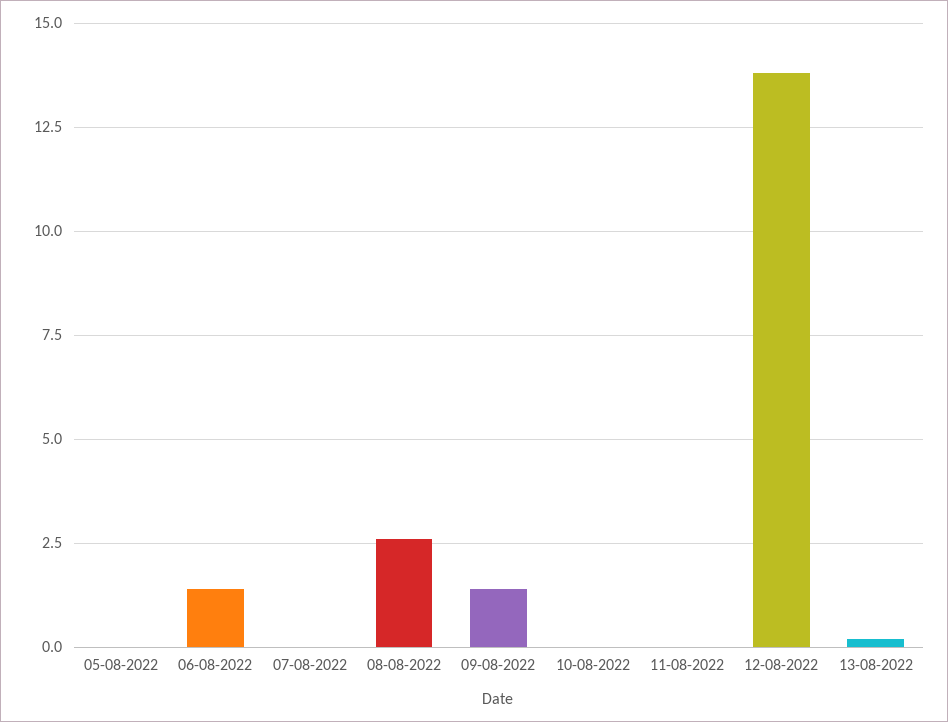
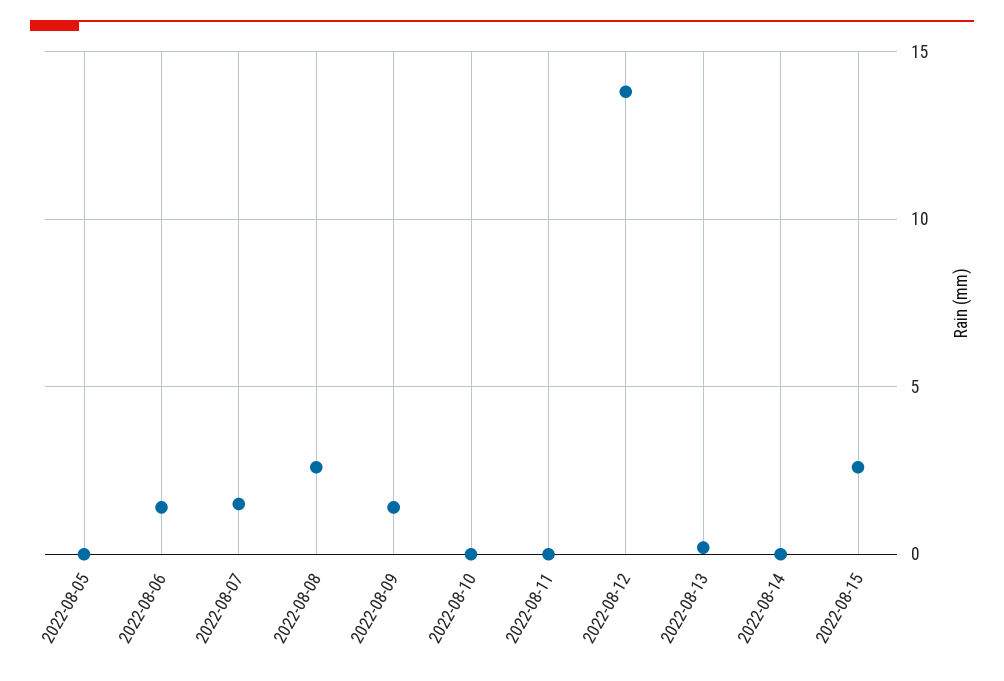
07-08-2022: 0 -> 1.5
2022-08-14: none -> 0
2022-08-15: none -> 2.5

